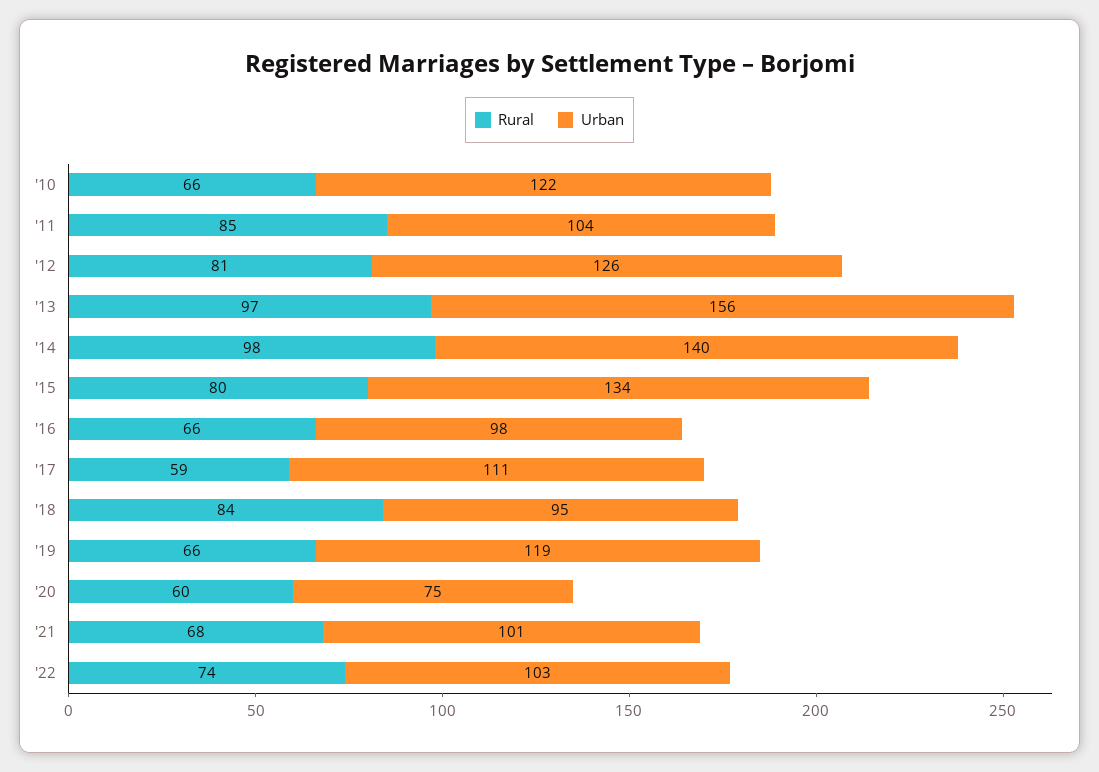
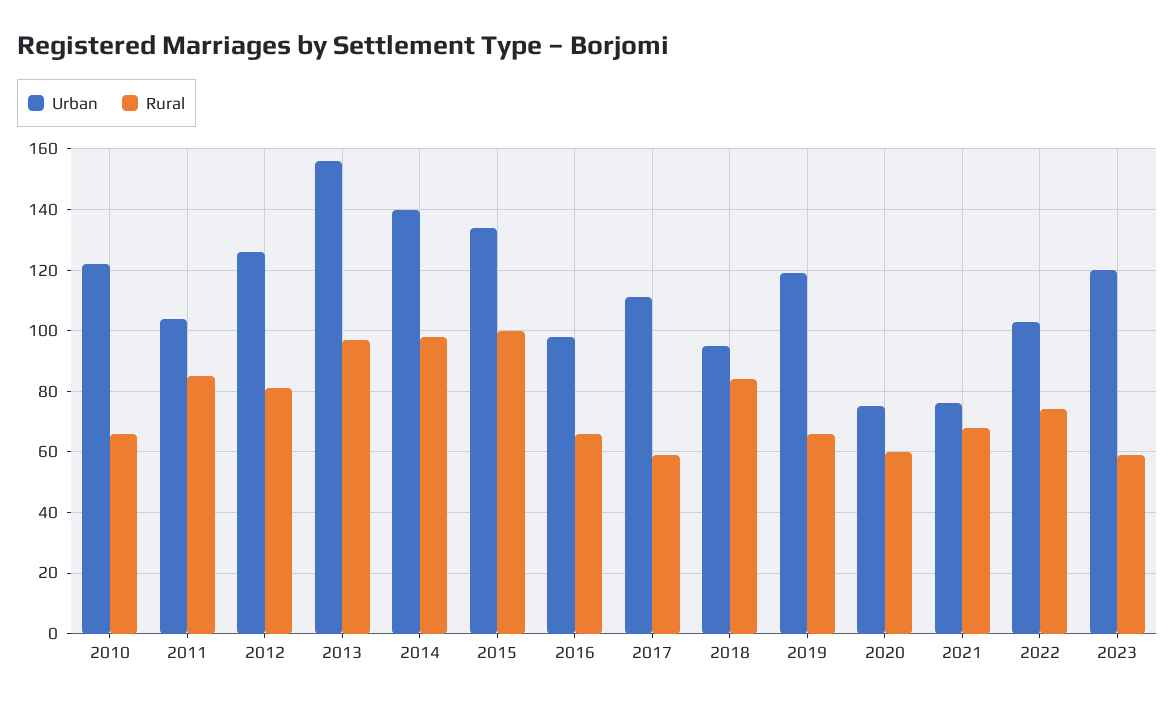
Rural, '15: 80 -> 100
Urban, '21: 101 -> 75
Urban, 2023: none -> 120
Rural, 2023: none -> 60

